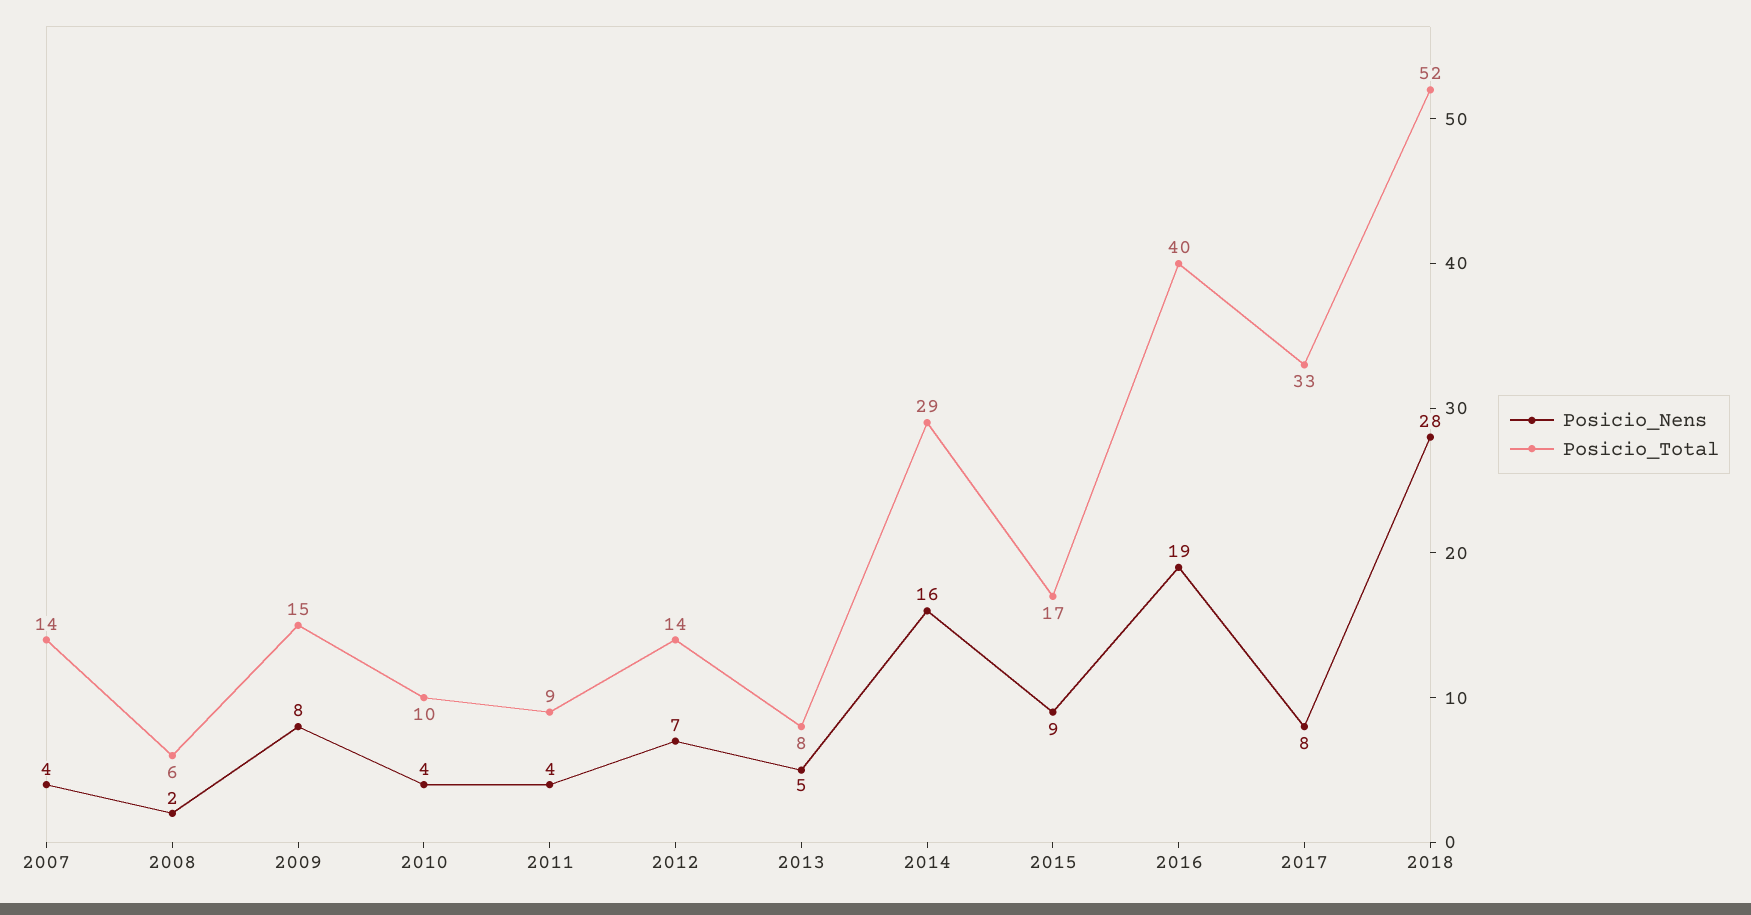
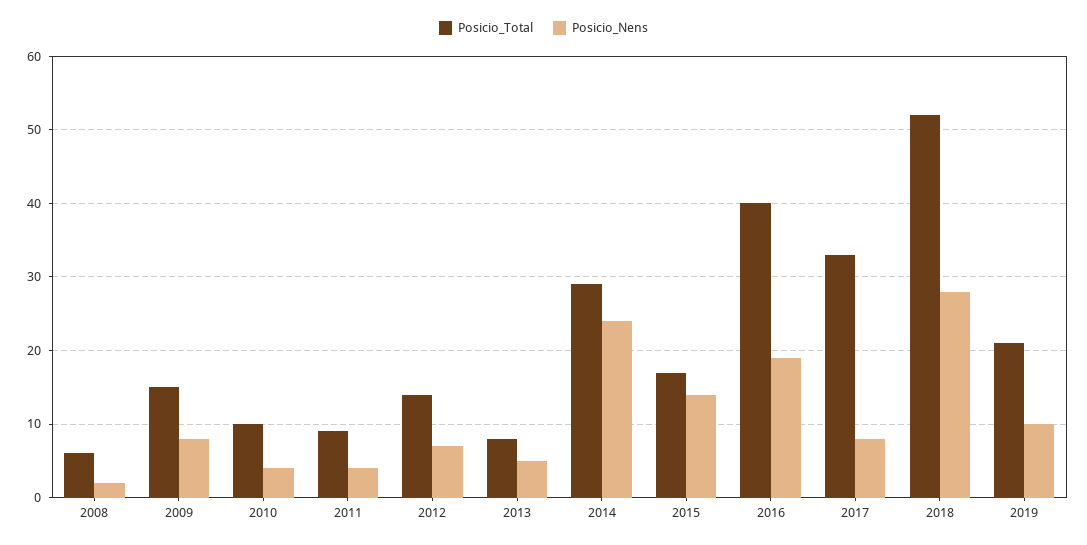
Posicio_Nens, 2007: 4 -> none
Posicio_Total, 2007: 14 -> none
Posicio_Nens, 2014: 16 -> 24
Posicio_Nens, 2015: 9 -> 14
Posicio_Total, 2019: none -> 21
Posicio_Nens, 2019: none -> 10

